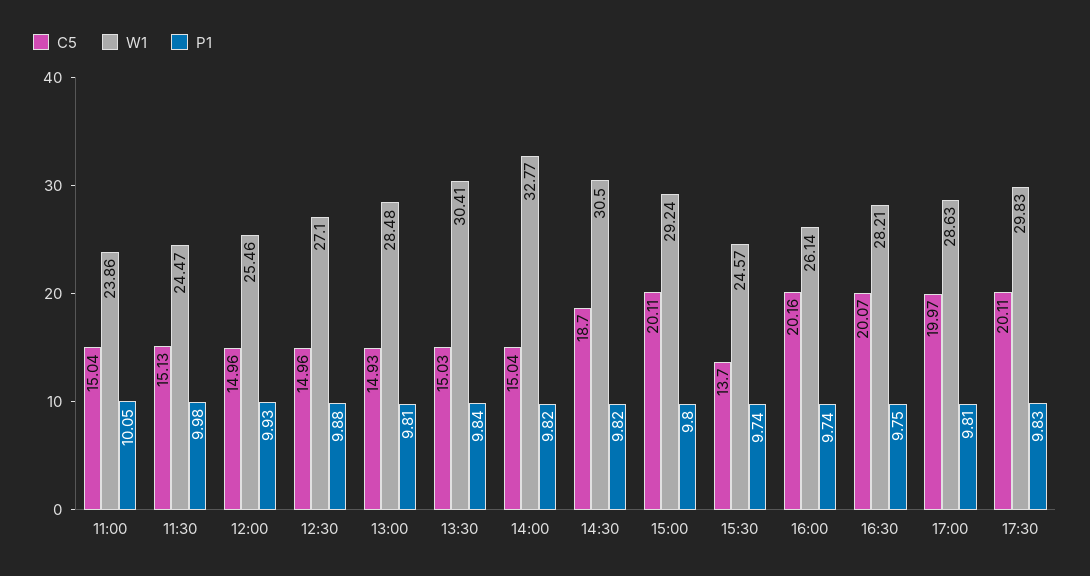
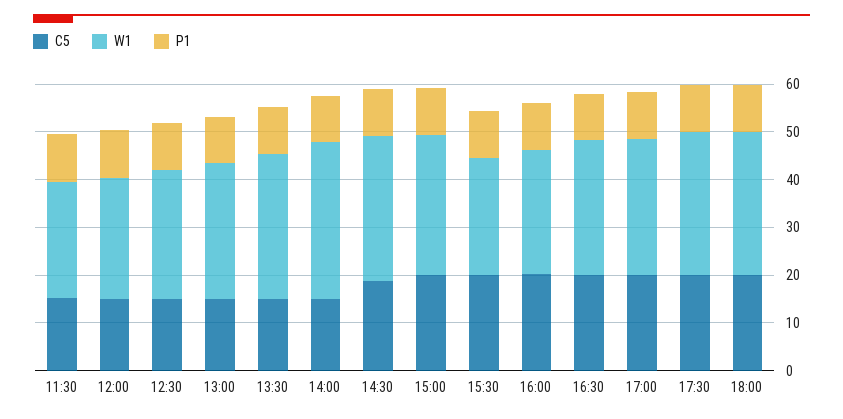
C5, 11:00: 15.04 -> none
W1, 11:00: 23.86 -> none
P1, 11:00: 10.05 -> none
C5, 15:30: 13.7 -> 20
C5, 18:00: none -> 20
W1, 18:00: none -> 30
P1, 18:00: none -> 10

